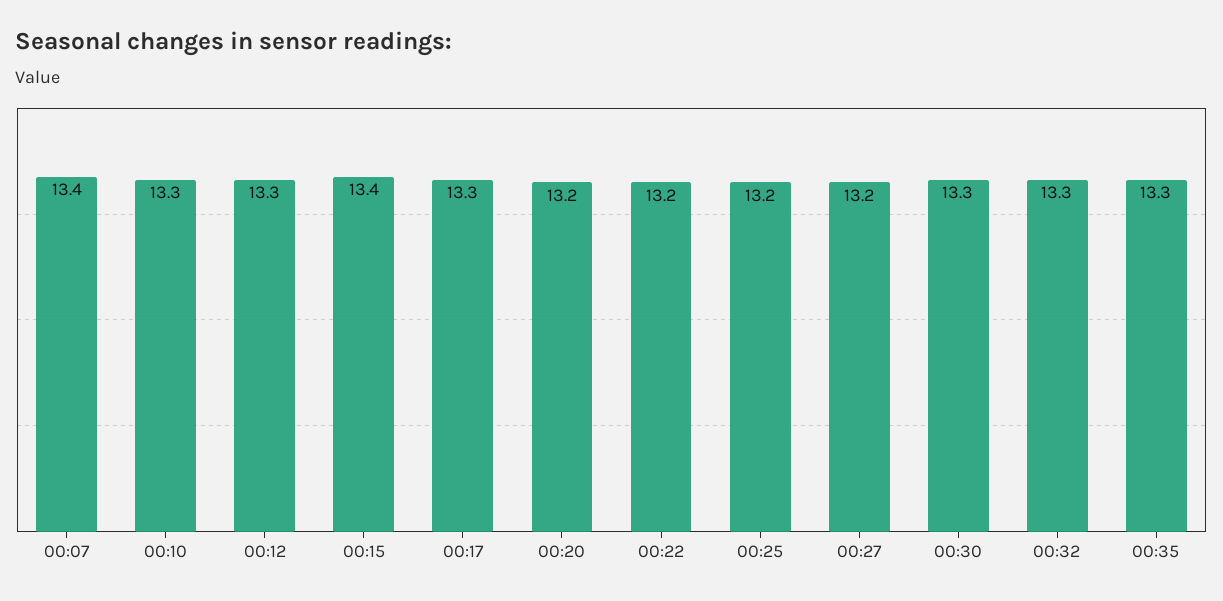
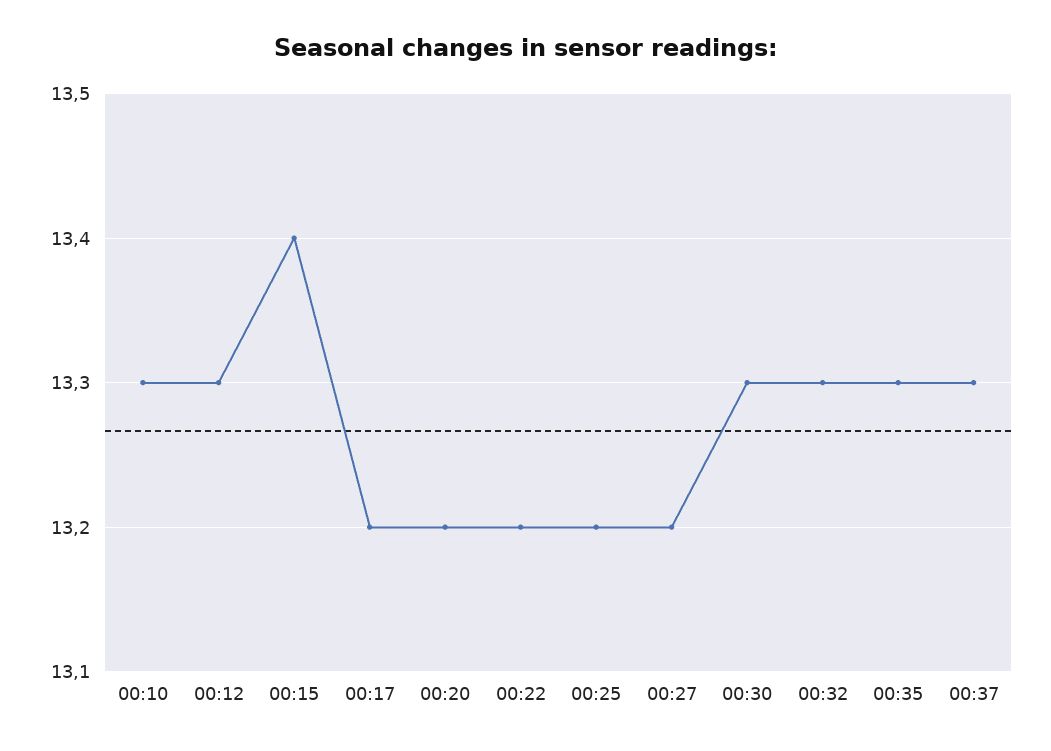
00:07: 13.4 -> none
00:17: 13.3 -> 13.2
00:37: none -> 13.3

